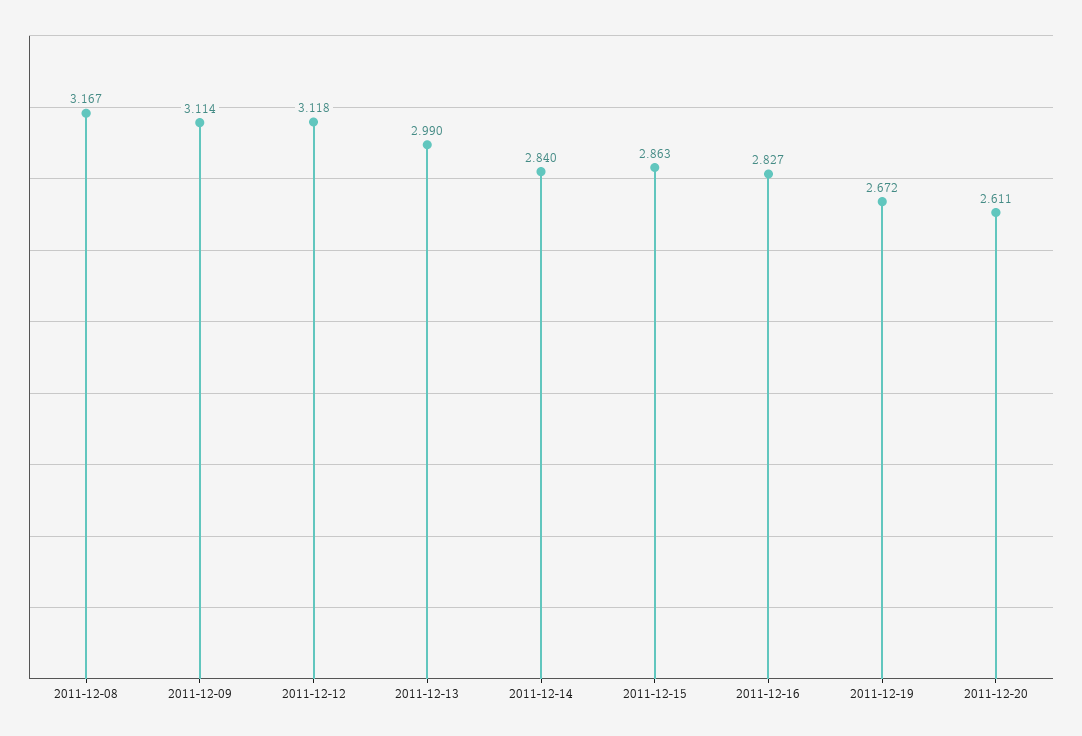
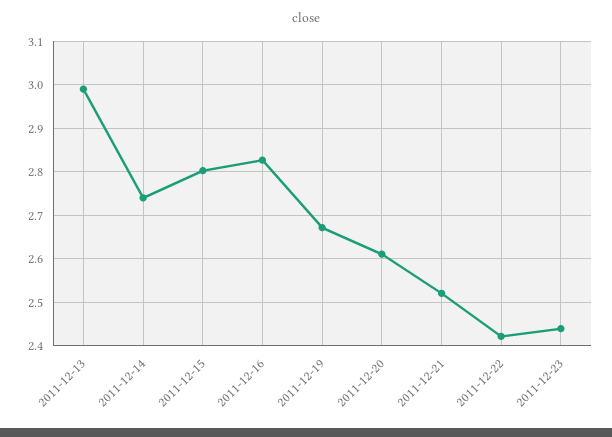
2011-12-08: 3.167 -> none
2011-12-09: 3.114 -> none
2011-12-12: 3.118 -> none
2011-12-14: 2.84 -> 2.74
2011-12-15: 2.863 -> 2.8
2011-12-21: none -> 2.52
2011-12-22: none -> 2.42
2011-12-23: none -> 2.44

